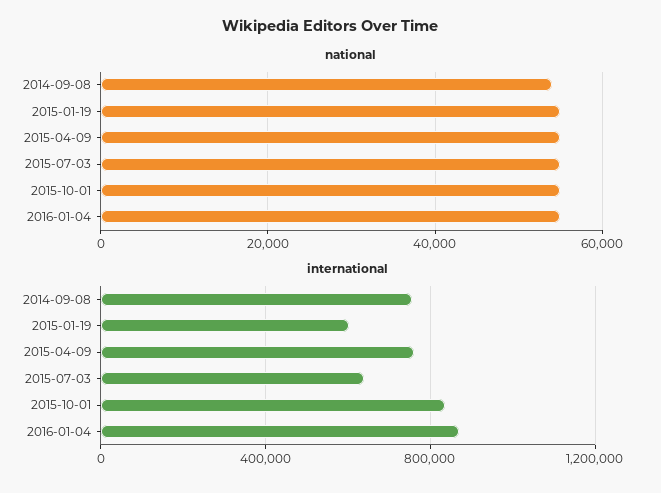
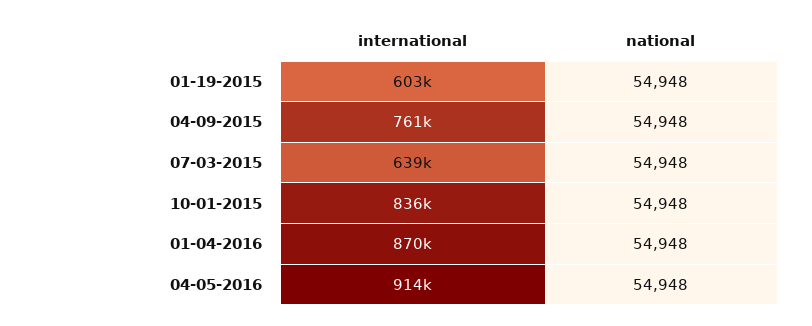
national, 2014-09-08: 54000 -> none
international, 2014-09-08: 750000 -> none
international, 04-05-2016: none -> 914000
national, 04-05-2016: none -> 54948

